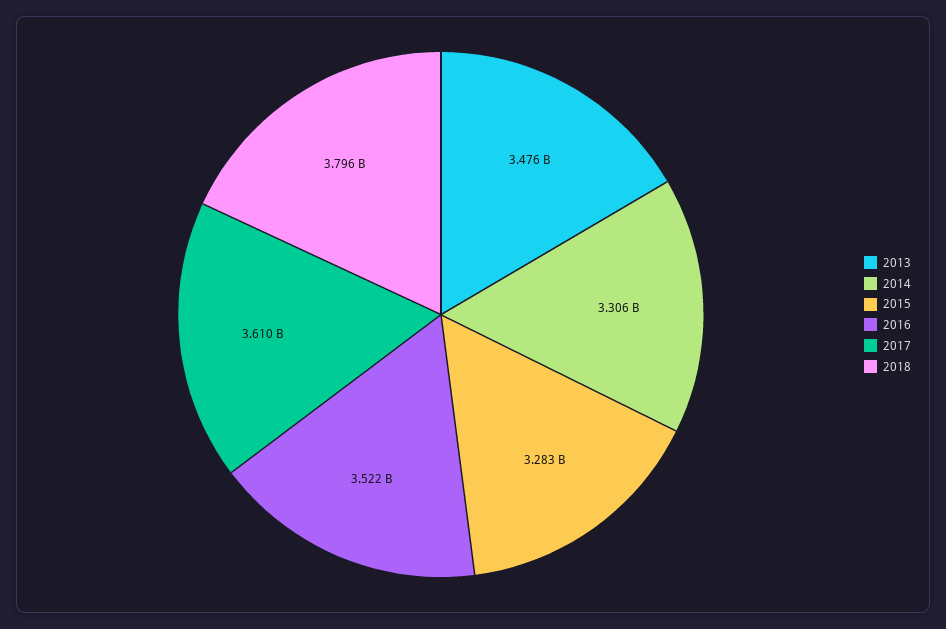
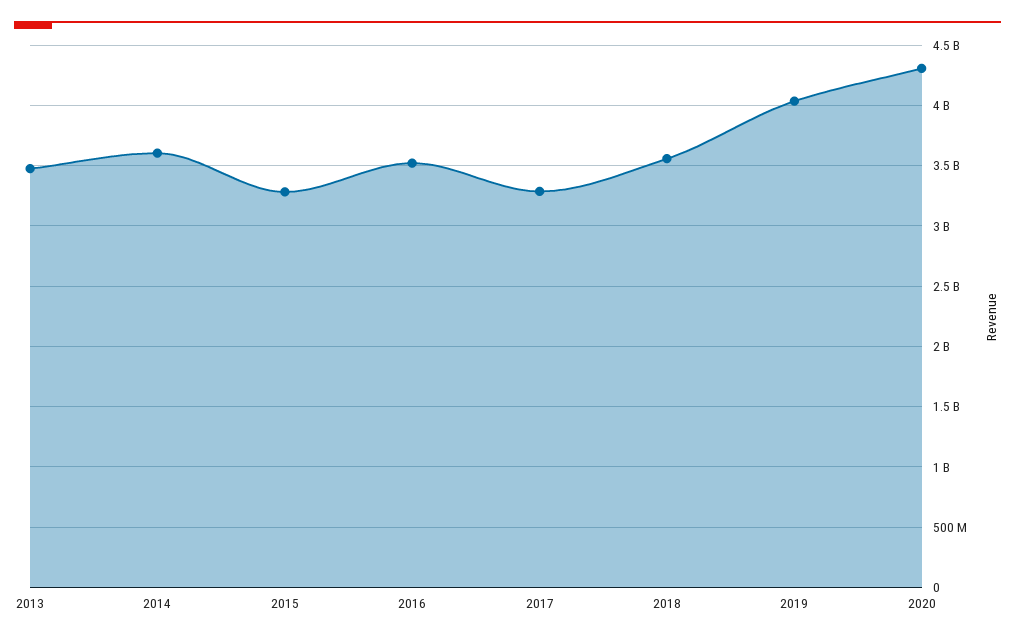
2014: 3306000000 -> 3600000000
2017: 3610000000 -> 3300000000
2018: 3796000000 -> 3550000000
2019: none -> 4050000000
2020: none -> 4300000000

